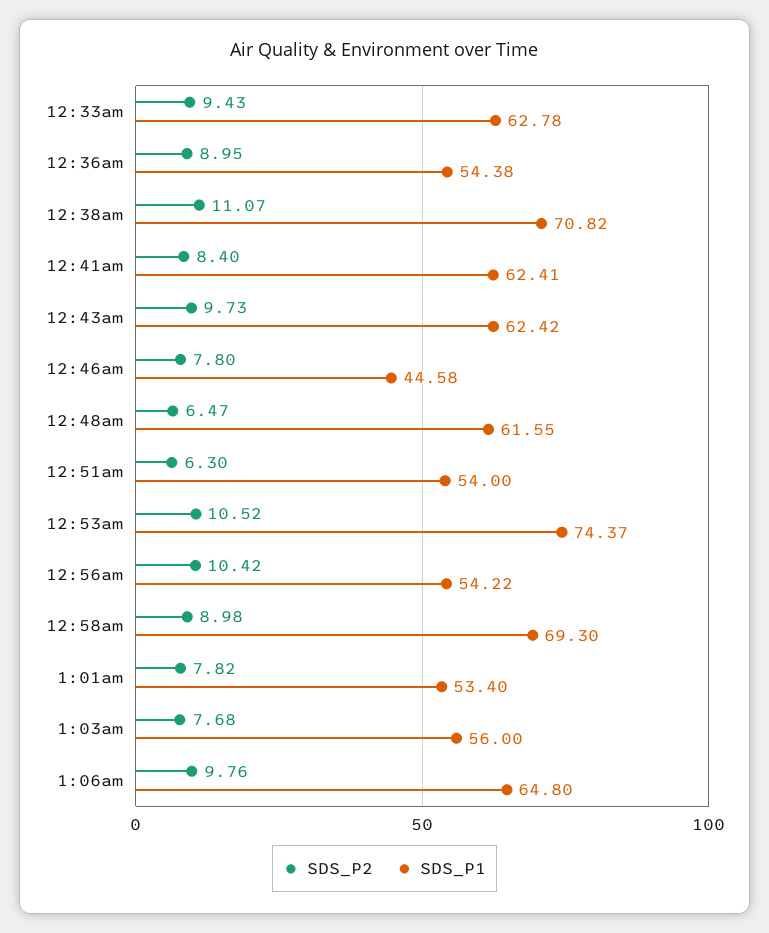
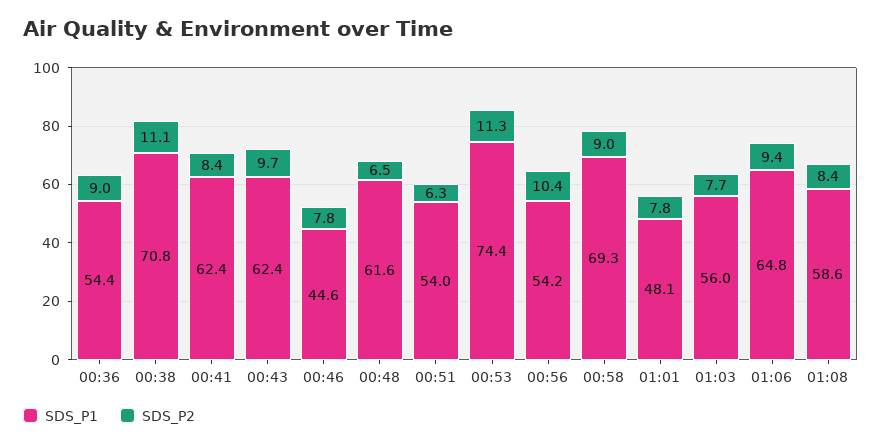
SDS_P2, 12:33am: 9.43 -> none
SDS_P1, 12:33am: 62.78 -> none
SDS_P2, 12:53am: 10.52 -> 11.3
SDS_P1, 1:01am: 53.4 -> 48.1
SDS_P2, 1:06am: 9.76 -> 9.4
SDS_P1, 01:08: none -> 58.6
SDS_P2, 01:08: none -> 8.4

